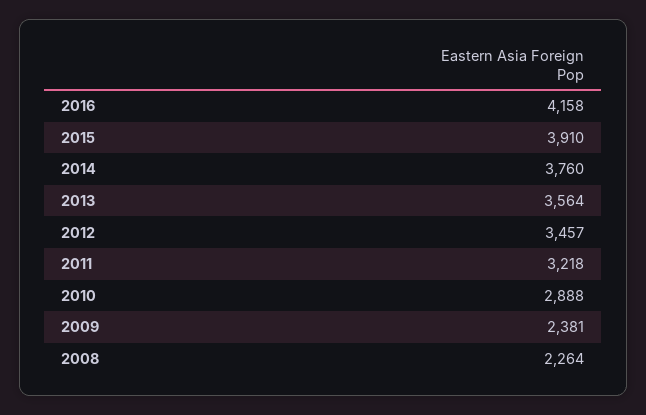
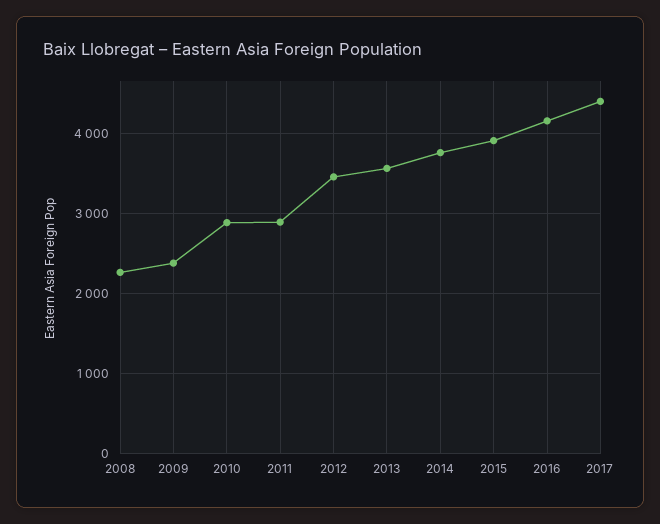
2011: 3218 -> 2900
2017: none -> 4400

